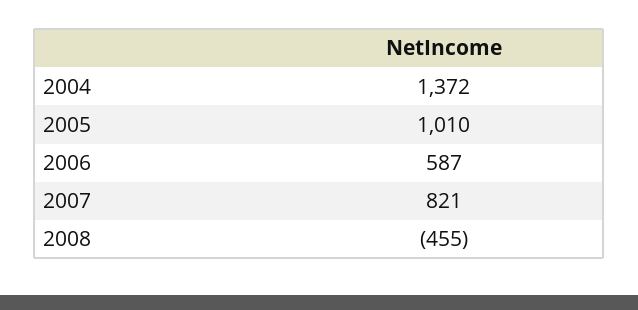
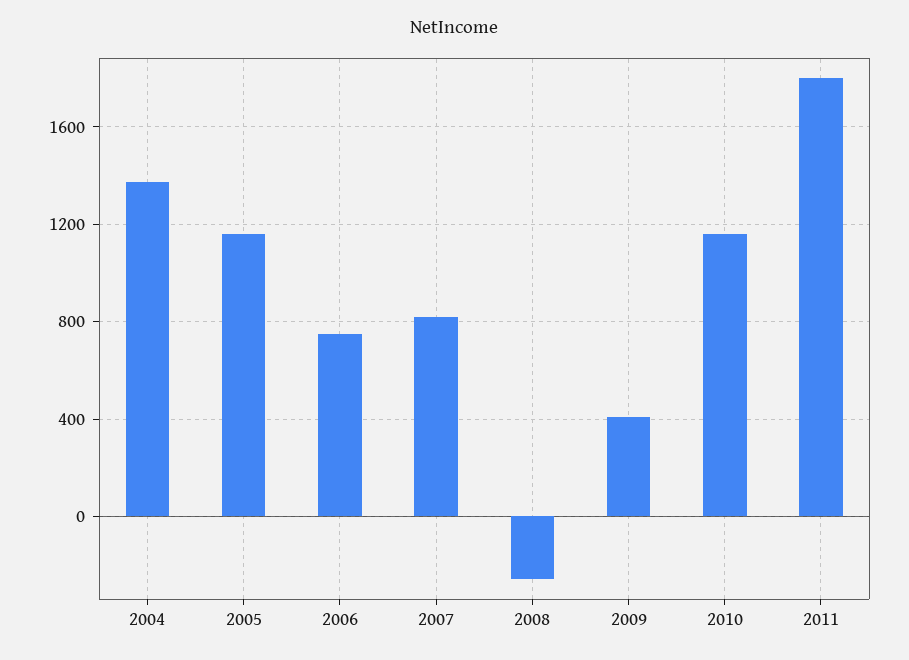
2005: 1010 -> 1150
2006: 587 -> 750
2008: -455 -> -250
2009: none -> 400
2010: none -> 1150
2011: none -> 1800

